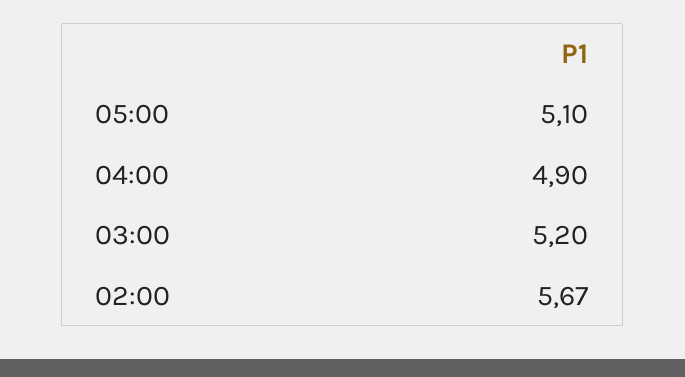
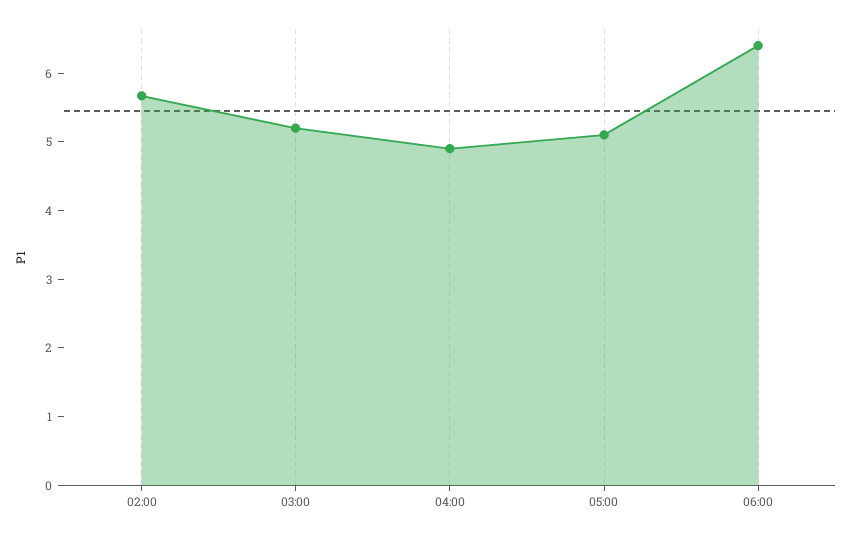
06:00: none -> 6.4

